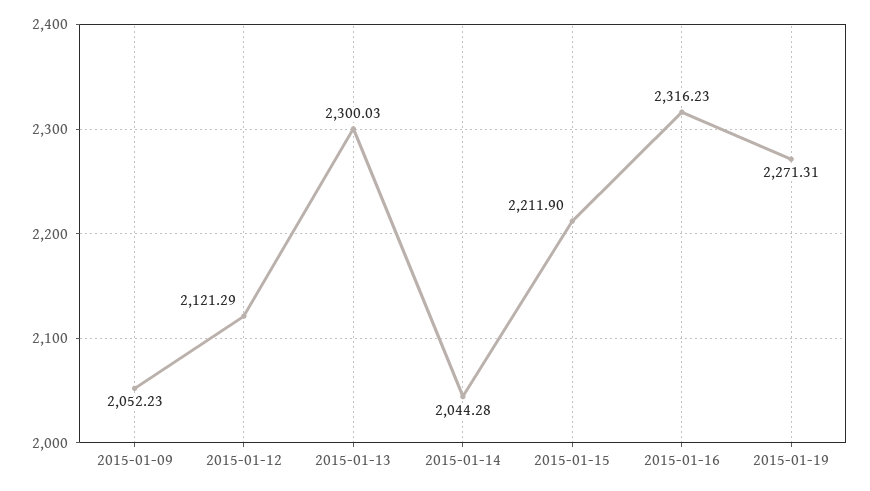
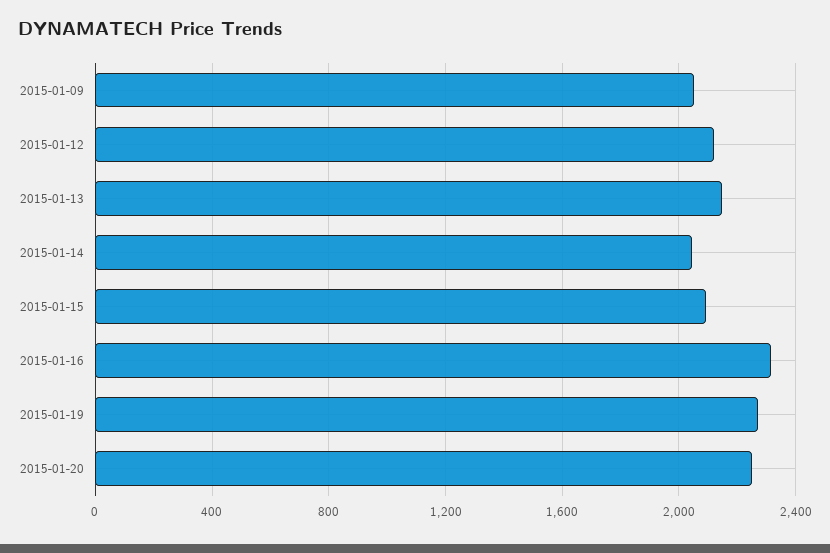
2015-01-13: 2300.03 -> 2150
2015-01-15: 2211.9 -> 2100
2015-01-20: none -> 2250

